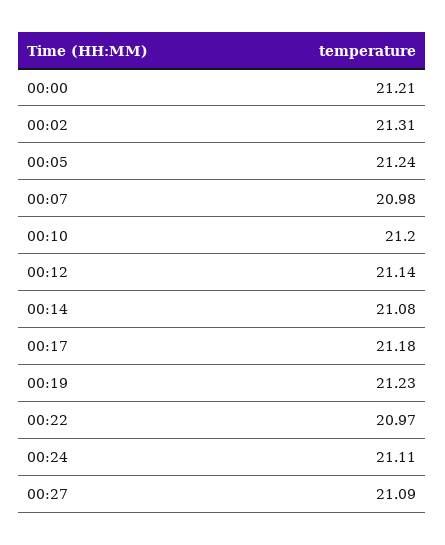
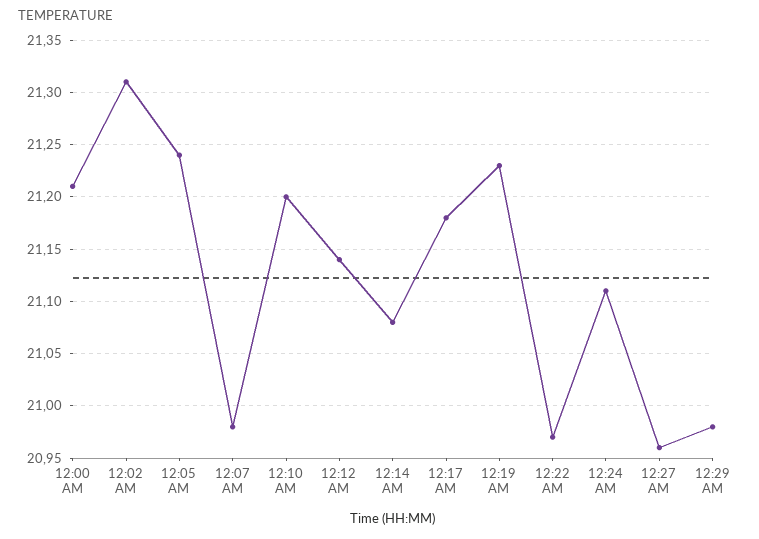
00:27: 21.09 -> 20.96
12:29 AM: none -> 20.98

